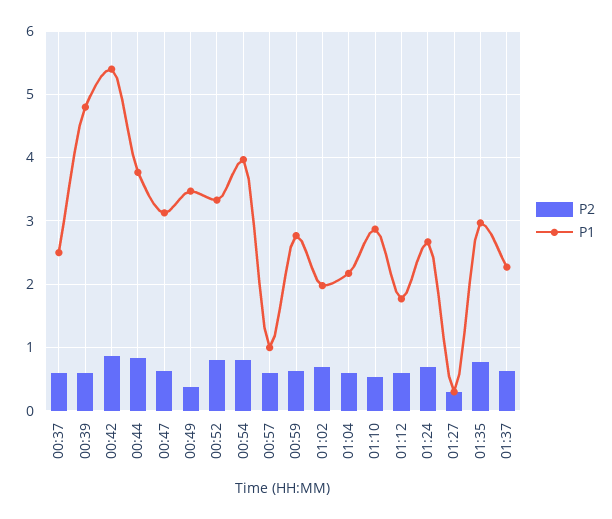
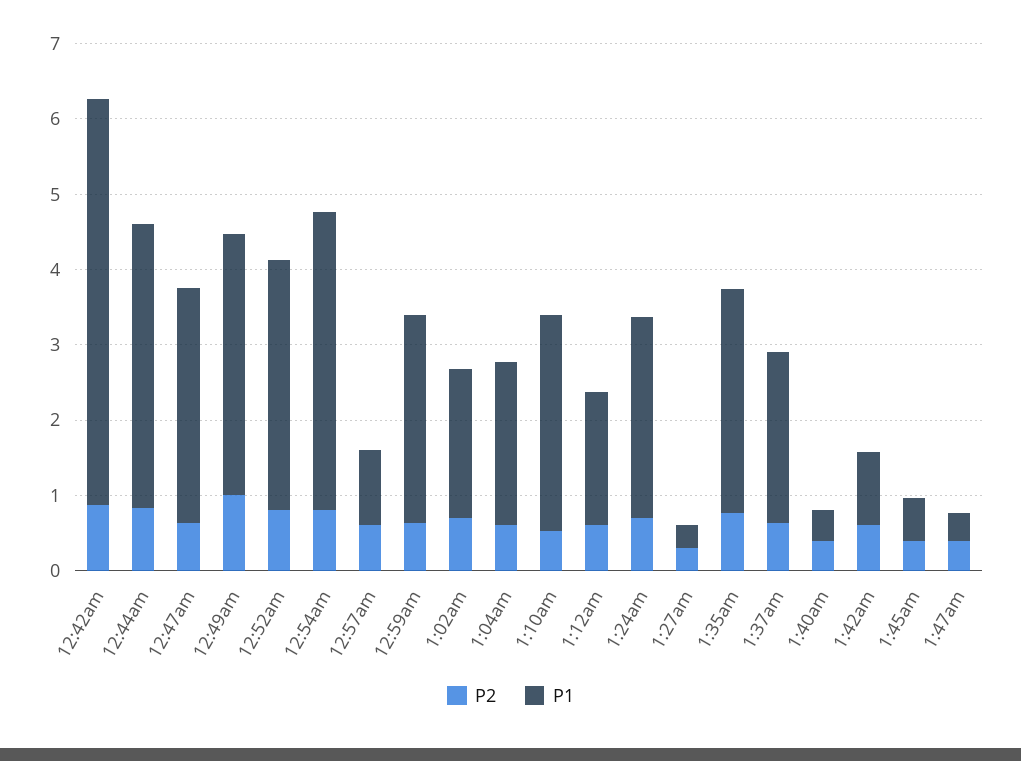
P2, 00:37: 0.6 -> none
P1, 00:37: 2.5 -> none
P2, 00:39: 0.6 -> none
P1, 00:39: 4.8 -> none
P2, 00:49: 0.4 -> 1
P2, 1:40am: none -> 0.4
P1, 1:40am: none -> 0.4
P2, 1:42am: none -> 0.6
P1, 1:42am: none -> 1
P2, 1:45am: none -> 0.4
P1, 1:45am: none -> 0.6
P2, 1:47am: none -> 0.4
P1, 1:47am: none -> 0.4

